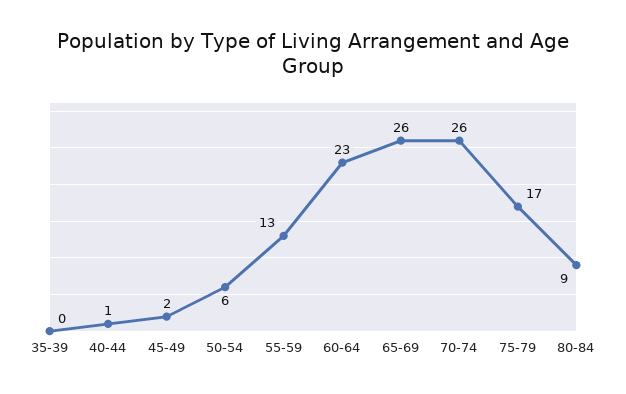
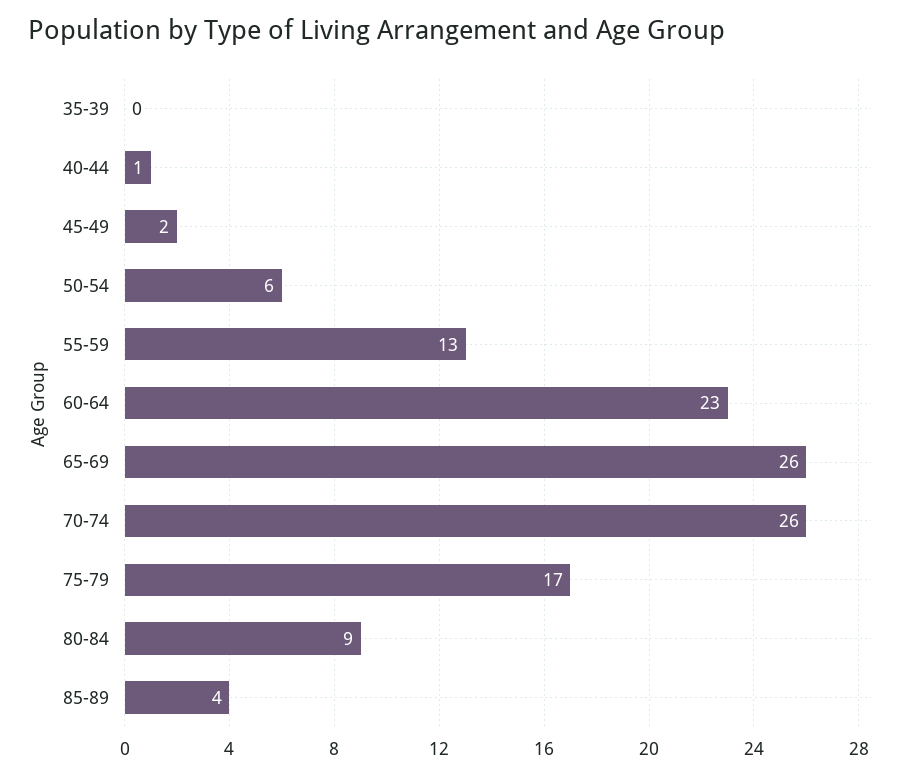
85-89: none -> 4

